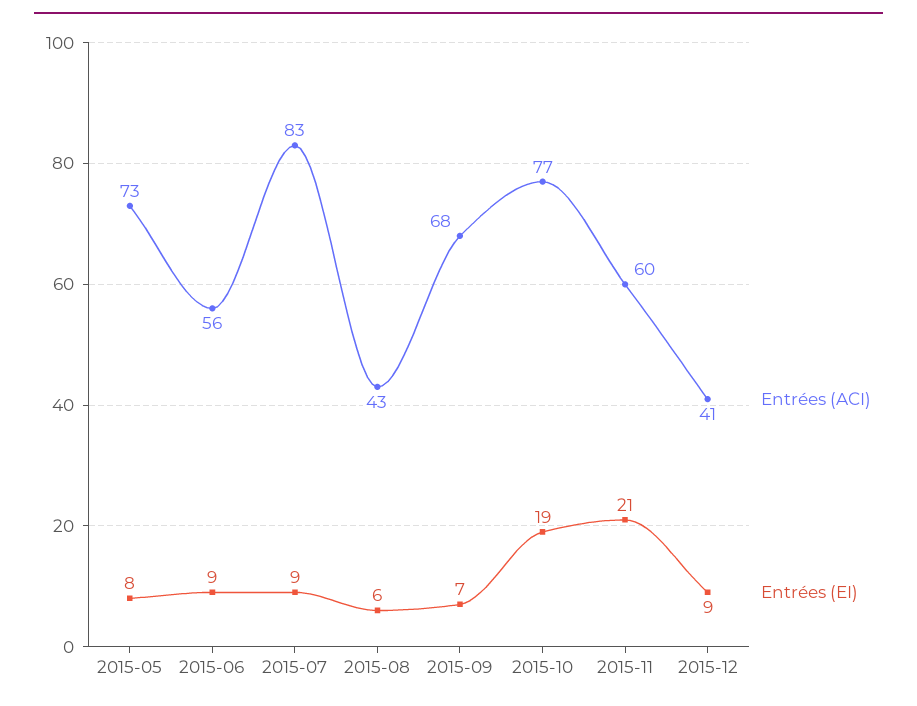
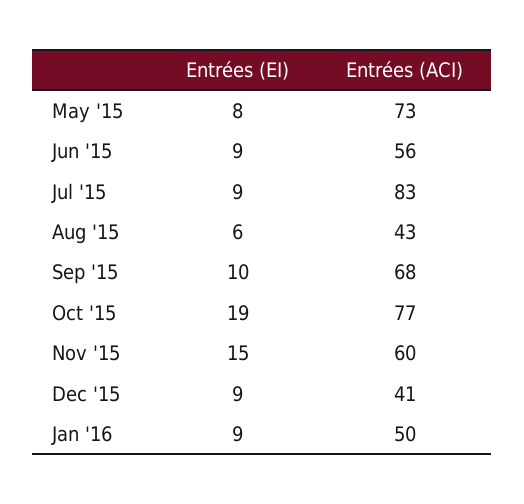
Entrées (EI), 2015-09: 7 -> 10
Entrées (EI), 2015-11: 21 -> 15
Entrées (EI), Jan '16: none -> 9
Entrées (ACI), Jan '16: none -> 50

